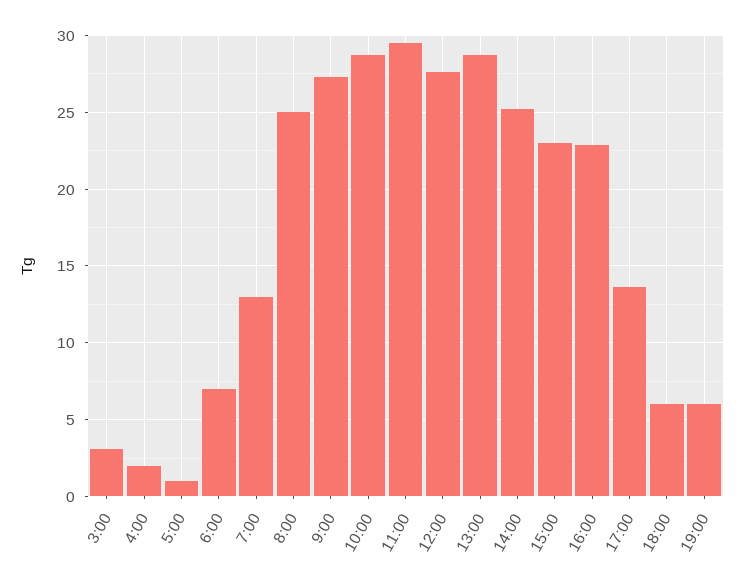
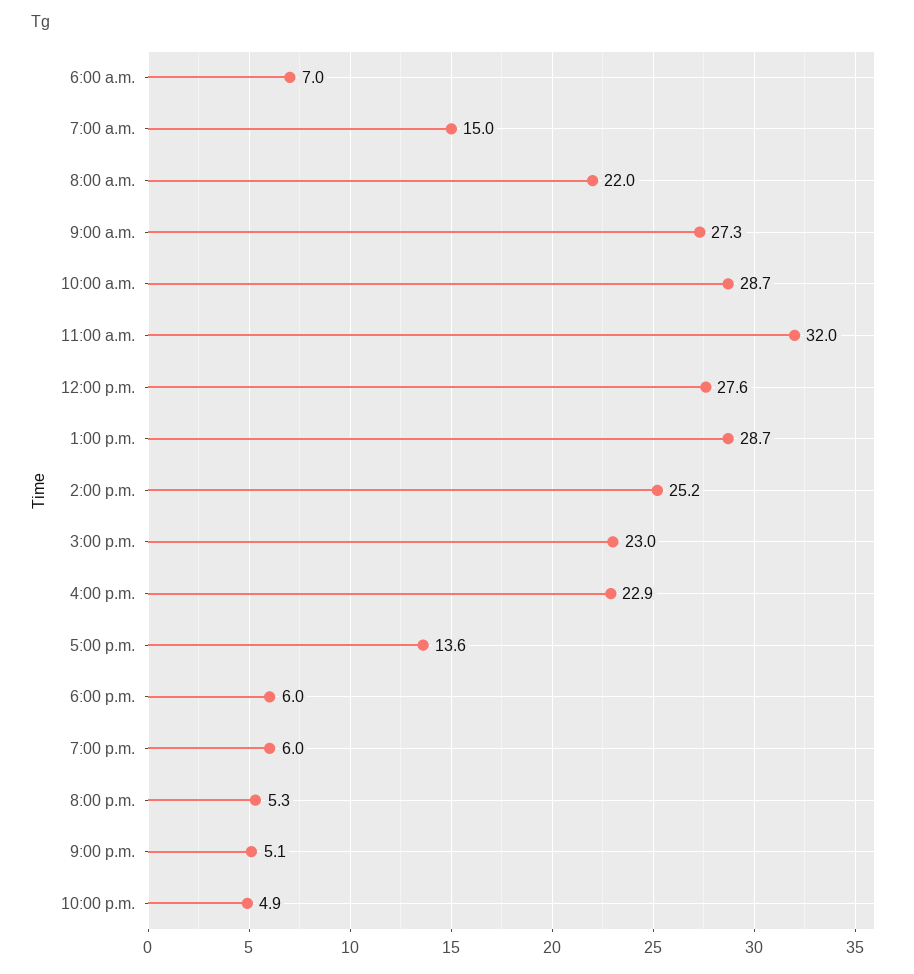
3:00: 3 -> none
4:00: 2 -> none
5:00: 1 -> none
7:00: 13 -> 15
8:00: 25 -> 22
11:00: 29.5 -> 32
8:00 p.m.: none -> 5.3
9:00 p.m.: none -> 5.1
10:00 p.m.: none -> 4.9

